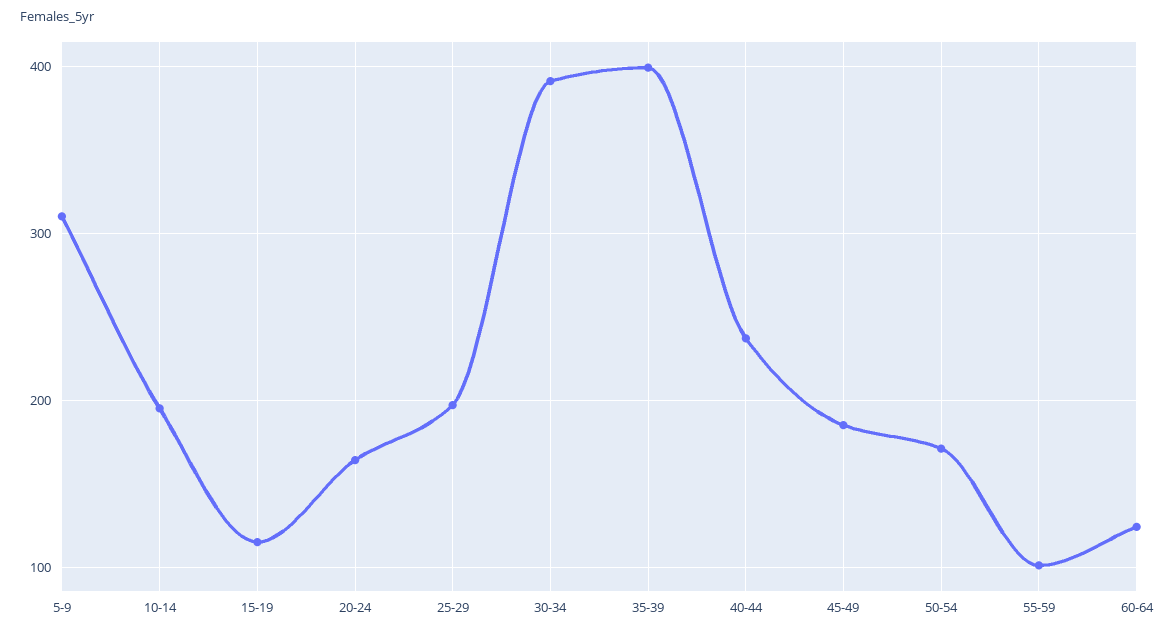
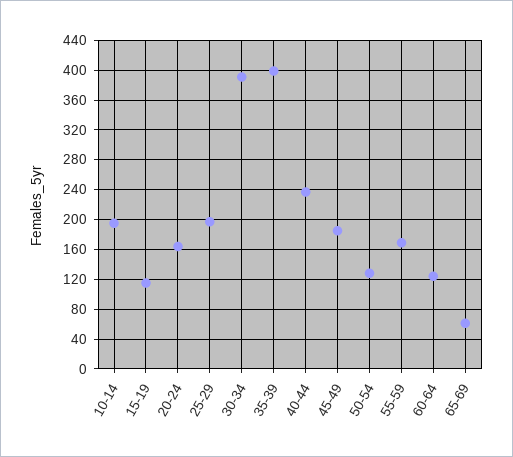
5-9: 310 -> none
50-54: 170 -> 130
55-59: 100 -> 170
65-69: none -> 60

